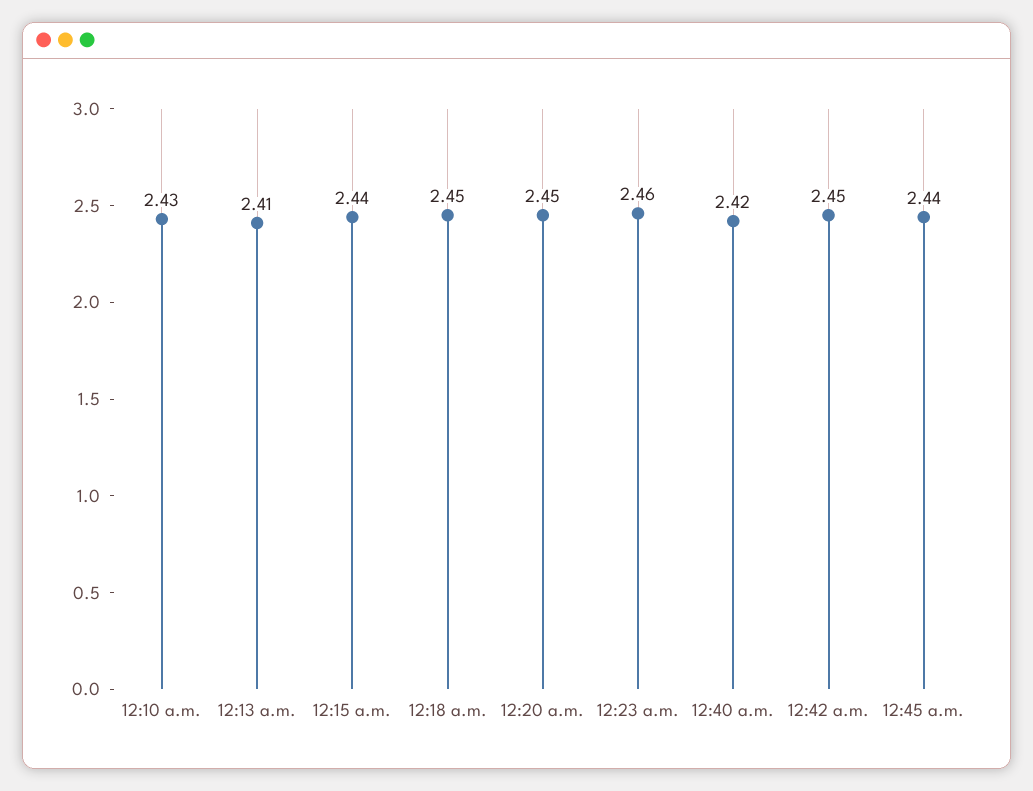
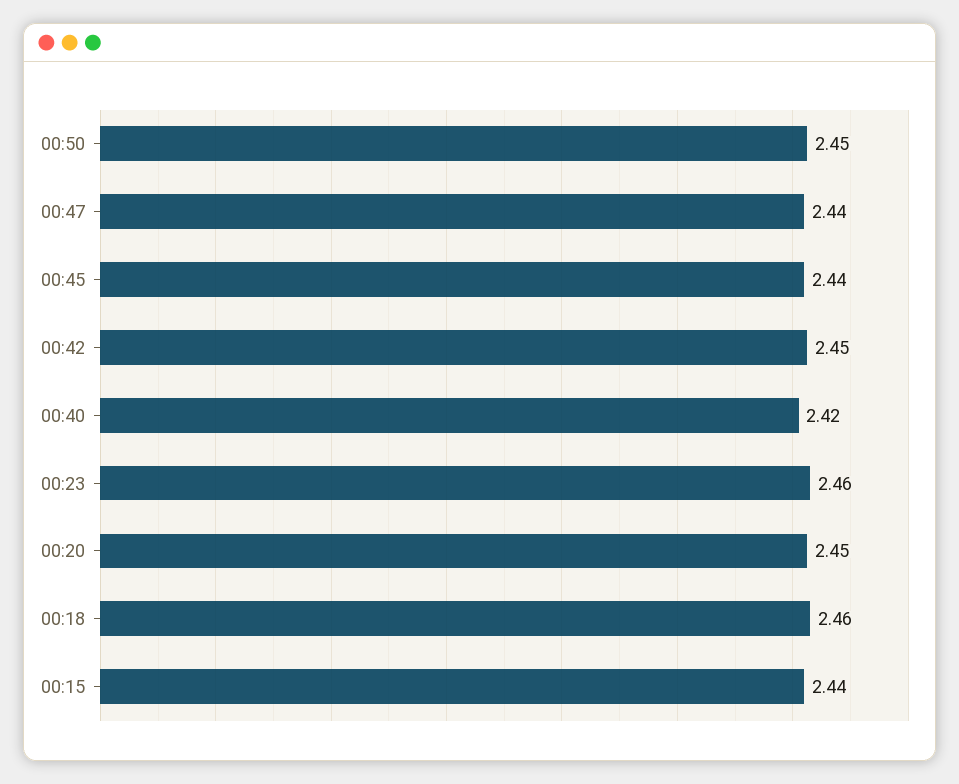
12:10 a.m.: 2.43 -> none
12:13 a.m.: 2.41 -> none
12:18 a.m.: 2.45 -> 2.46
00:50: none -> 2.45
00:47: none -> 2.44

